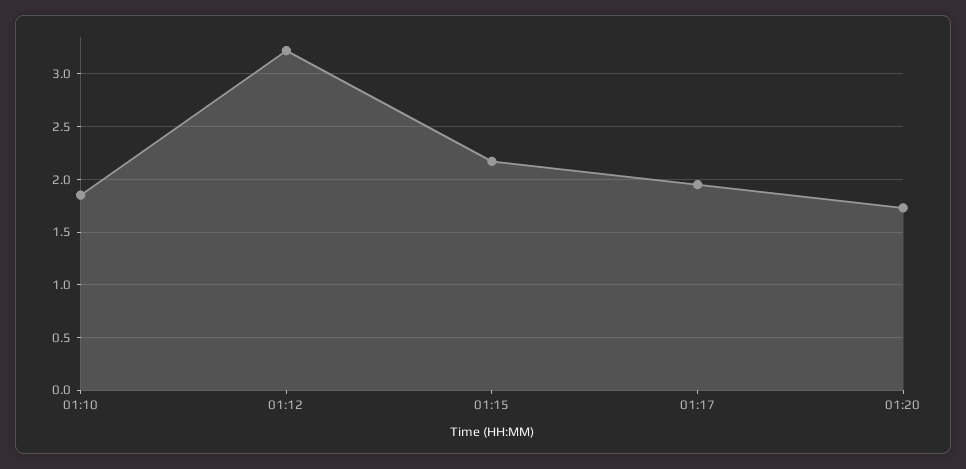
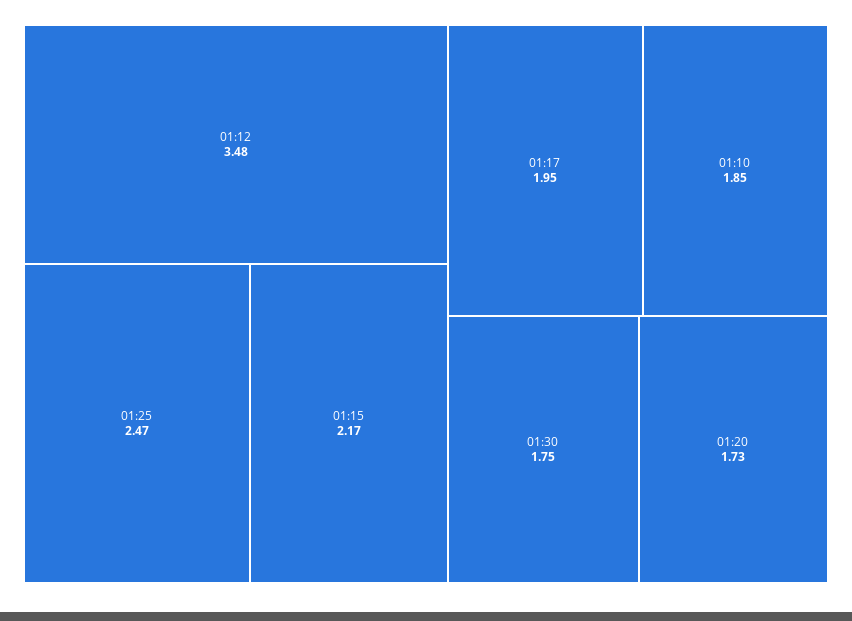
01:12: 3.2 -> 3.48
01:25: none -> 2.47
01:30: none -> 1.75

